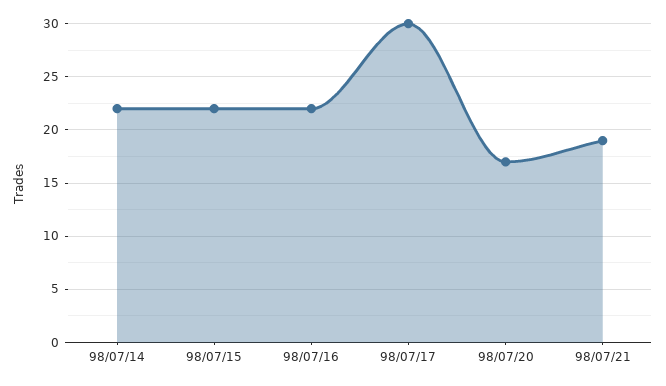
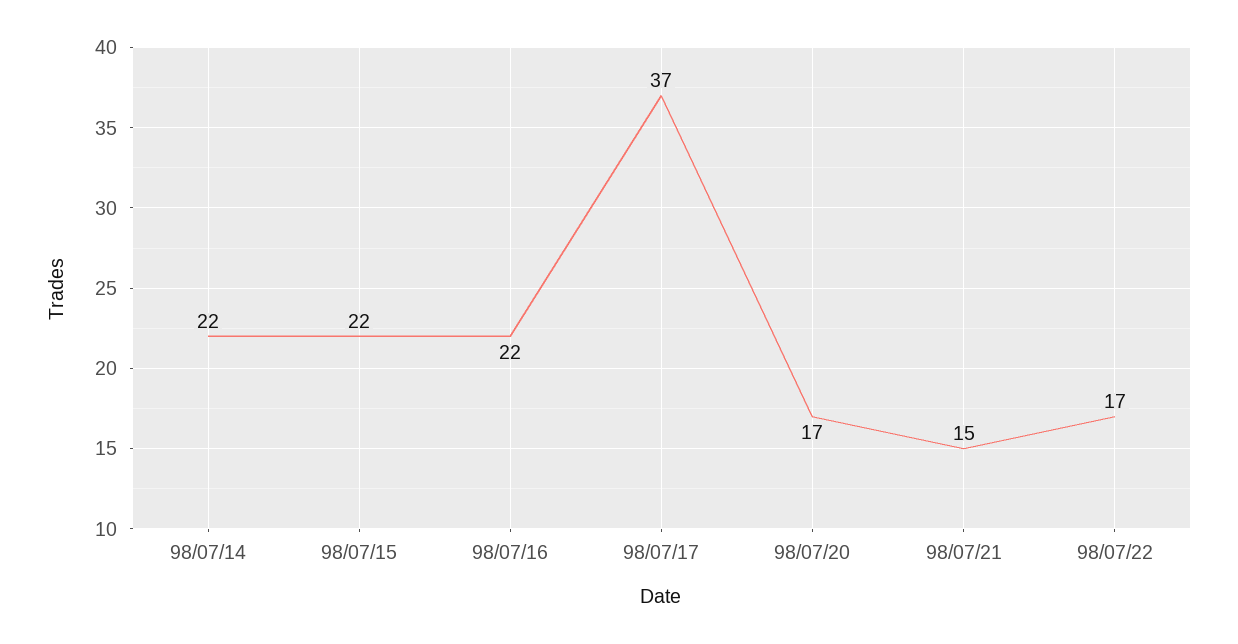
98/07/17: 30 -> 37
98/07/21: 19 -> 15
98/07/22: none -> 17

